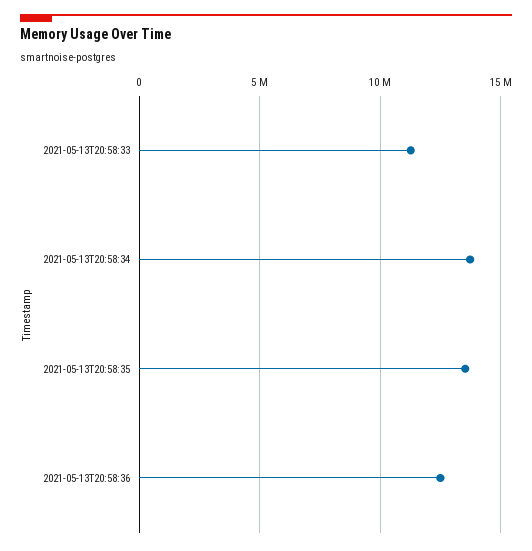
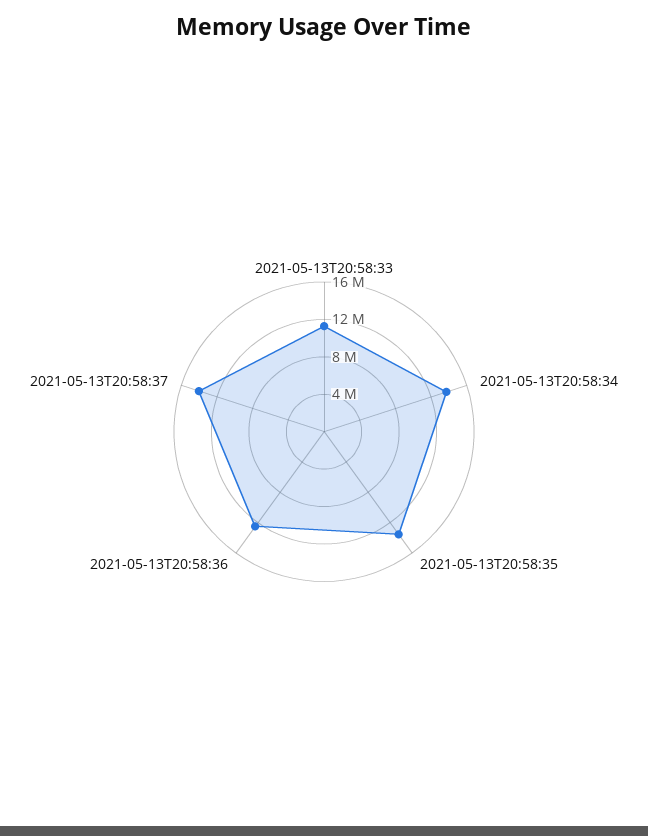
2021-05-13T20:58:37: none -> 14000000

